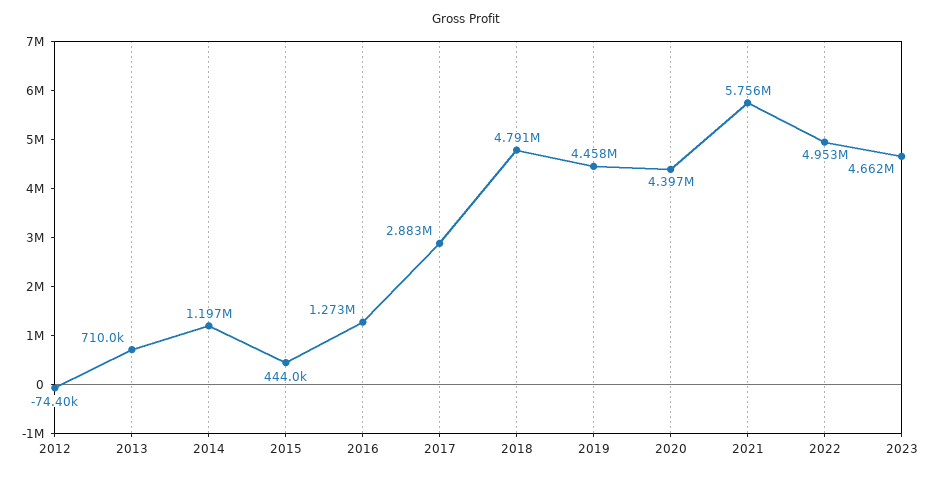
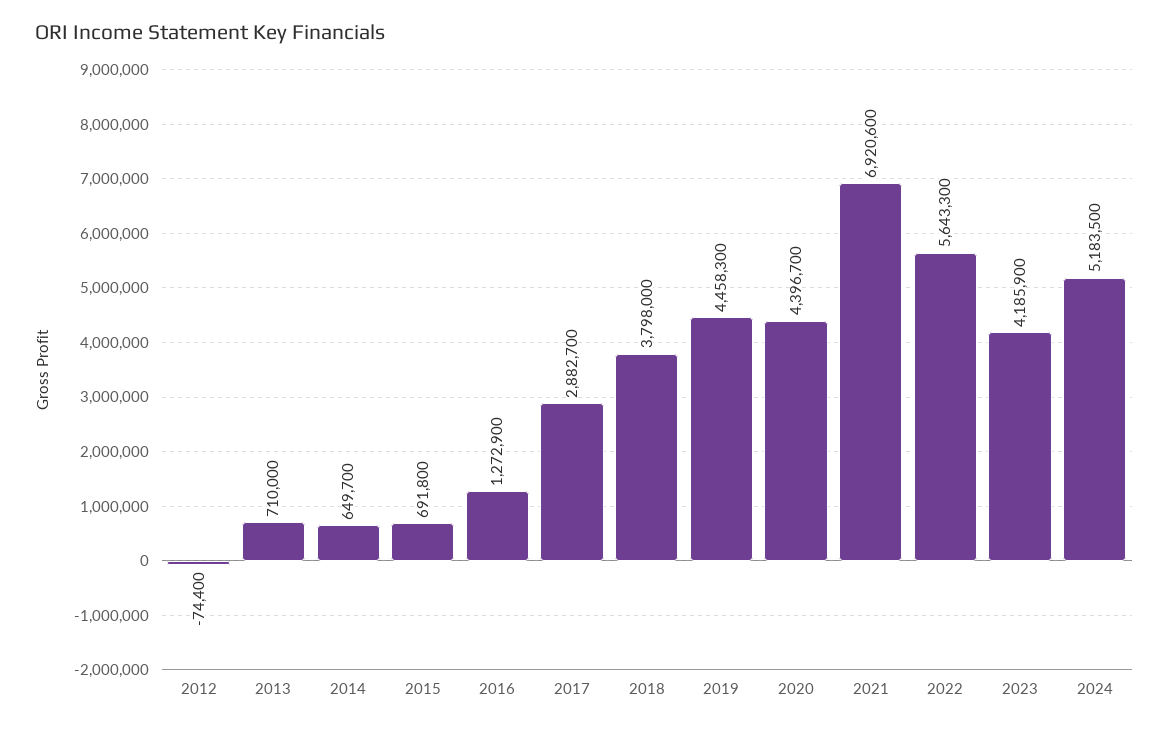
2014: 1197000 -> 649700
2015: 444000 -> 691800
2018: 4791000 -> 3798000
2021: 5756000 -> 6920600
2022: 4953000 -> 5643300
2023: 4662000 -> 4185900
2024: none -> 5183500

